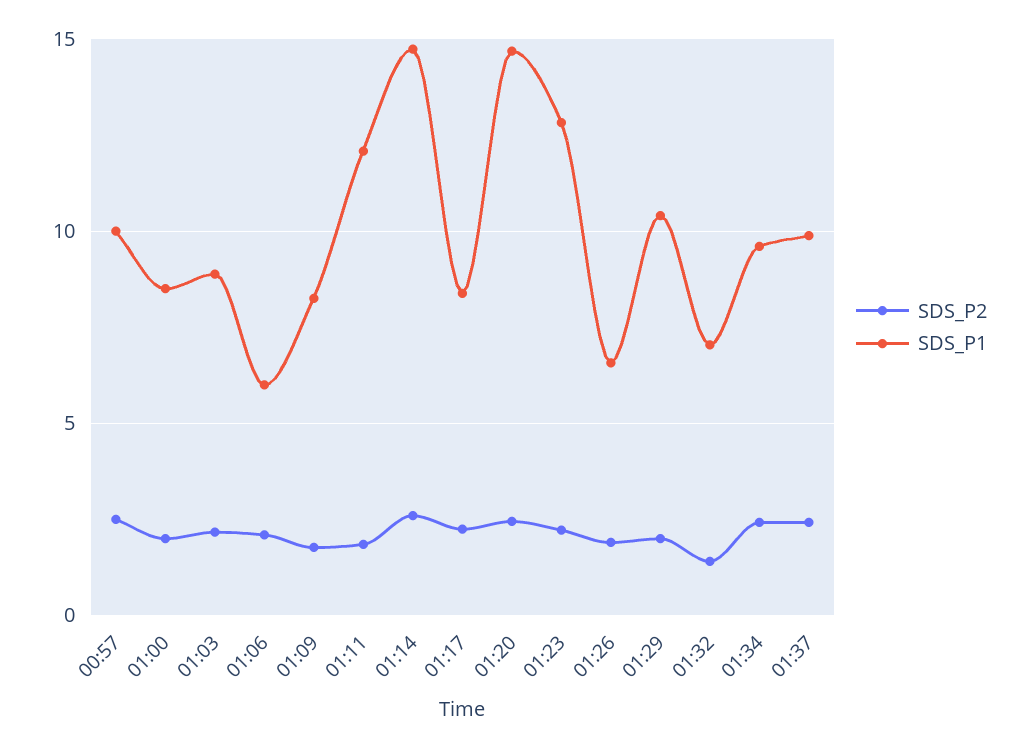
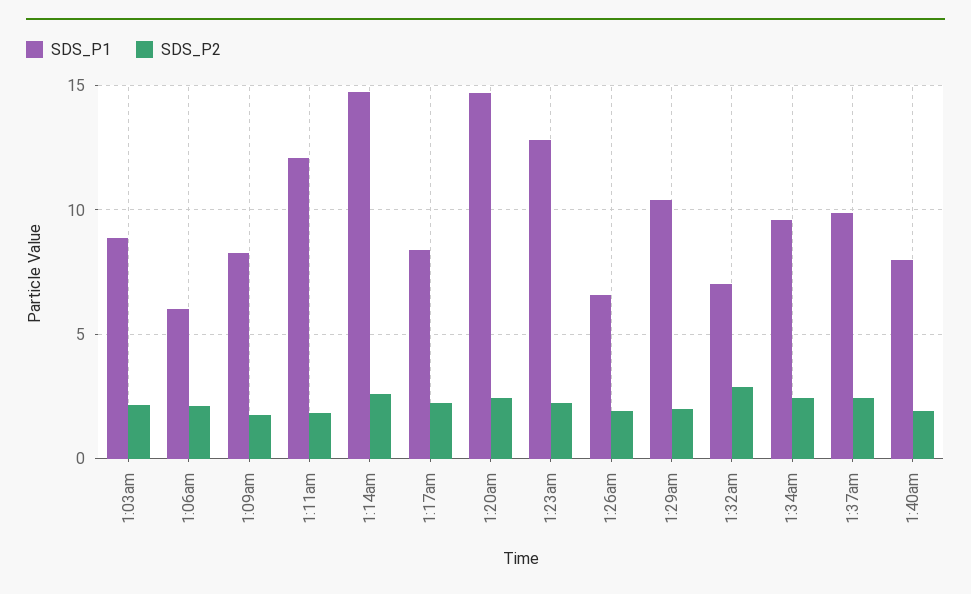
SDS_P2, 00:57: 2.5 -> none
SDS_P1, 00:57: 10 -> none
SDS_P2, 01:00: 2 -> none
SDS_P1, 01:00: 8.5 -> none
SDS_P2, 01:32: 1.5 -> 3
SDS_P1, 1:40am: none -> 8
SDS_P2, 1:40am: none -> 2

